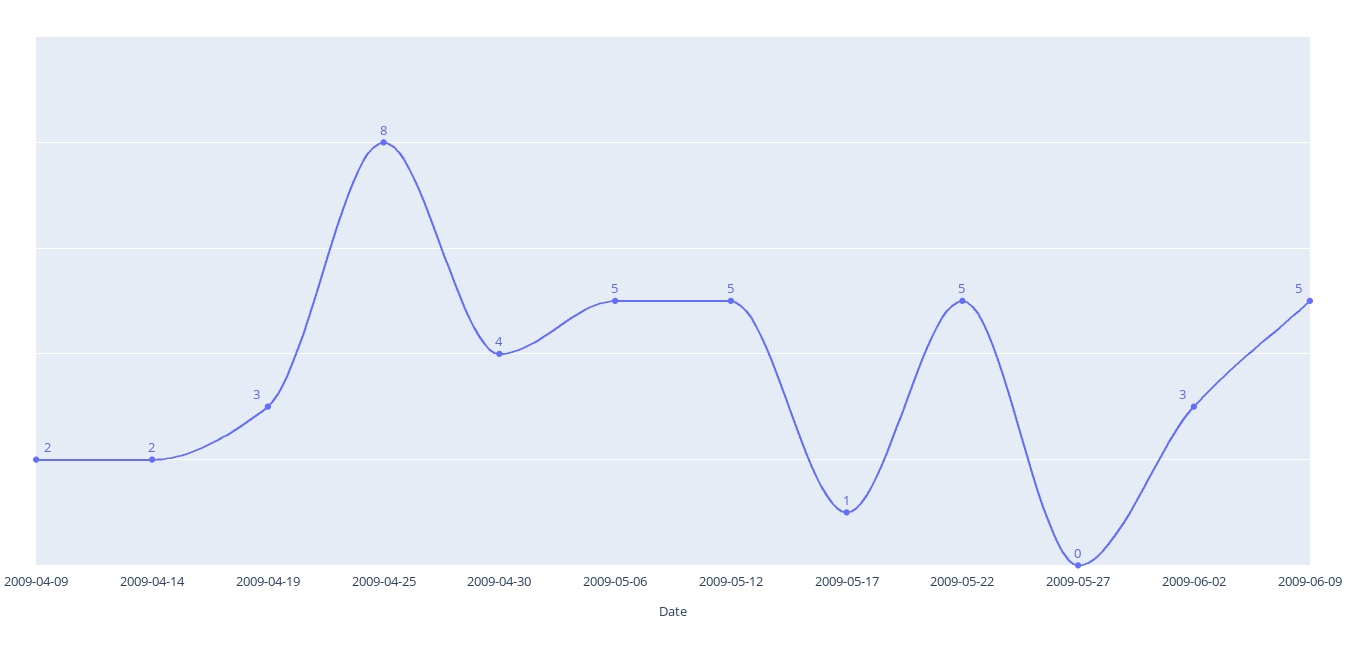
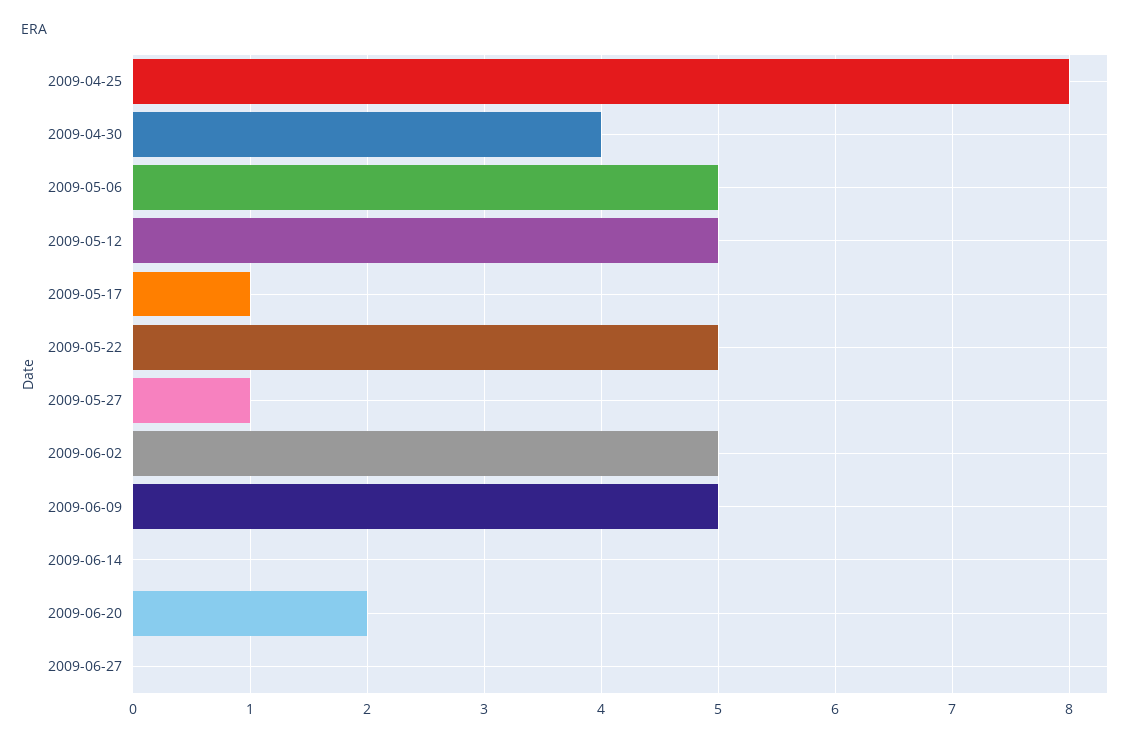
2009-04-09: 2 -> none
2009-04-14: 2 -> none
2009-04-19: 3 -> none
2009-05-27: 0 -> 1
2009-06-02: 3 -> 5
2009-06-14: none -> 0
2009-06-20: none -> 2
2009-06-27: none -> 0

